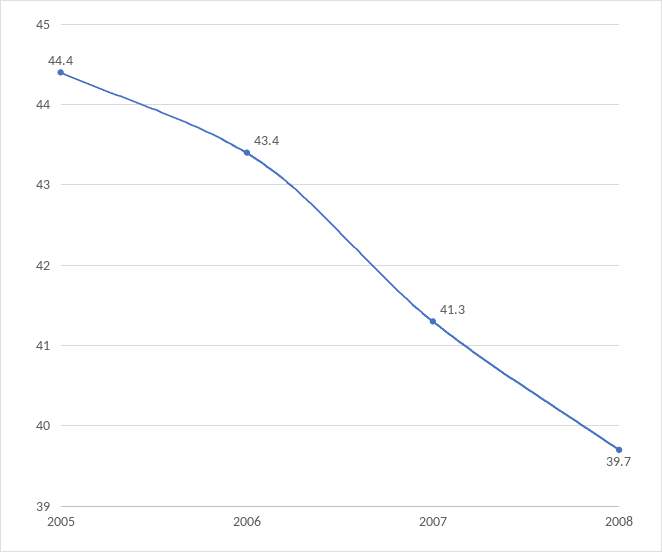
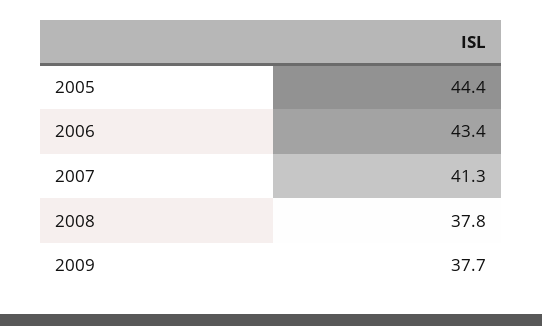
2008: 39.7 -> 37.8
2009: none -> 37.7

